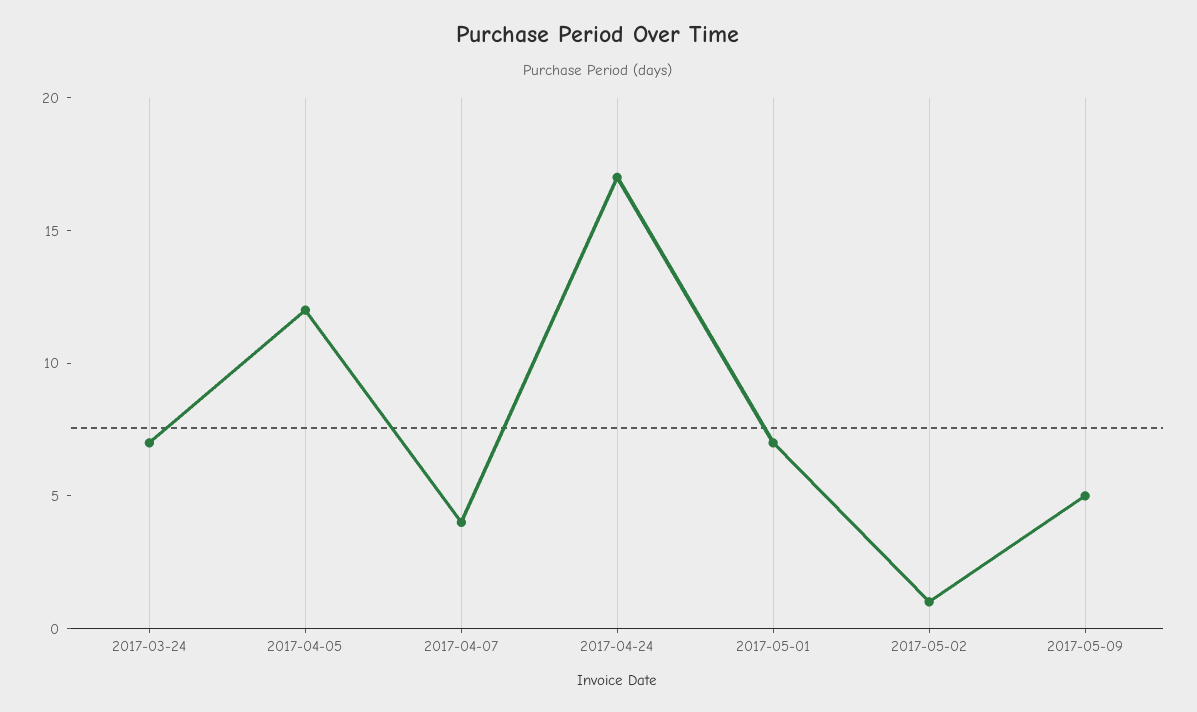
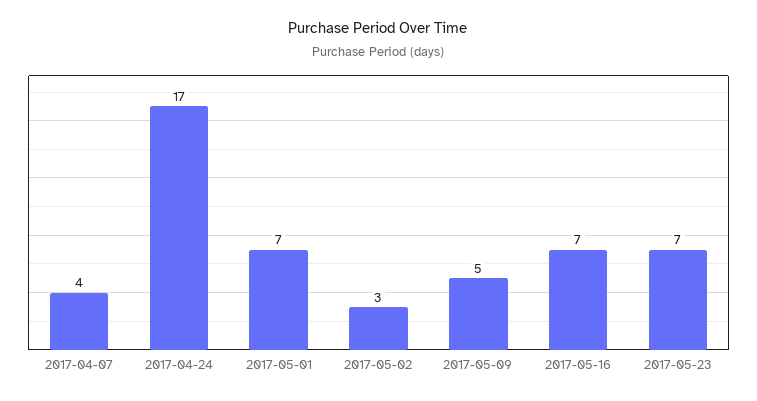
2017-03-24: 7 -> none
2017-04-05: 12 -> none
2017-05-02: 1 -> 3
2017-05-16: none -> 7
2017-05-23: none -> 7

